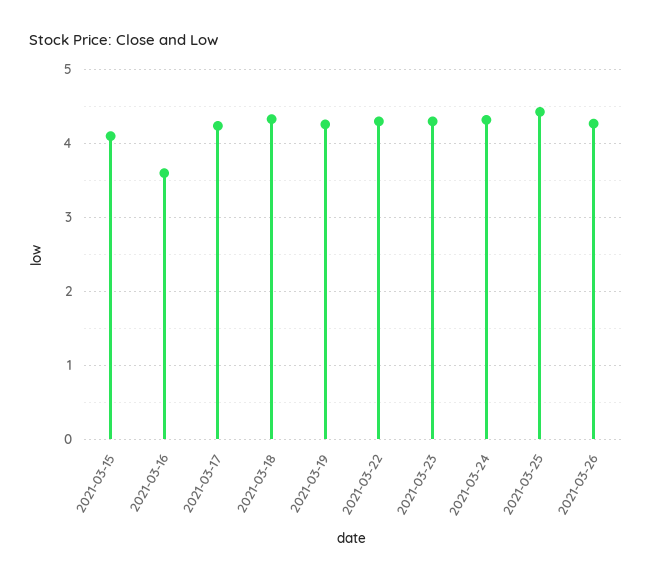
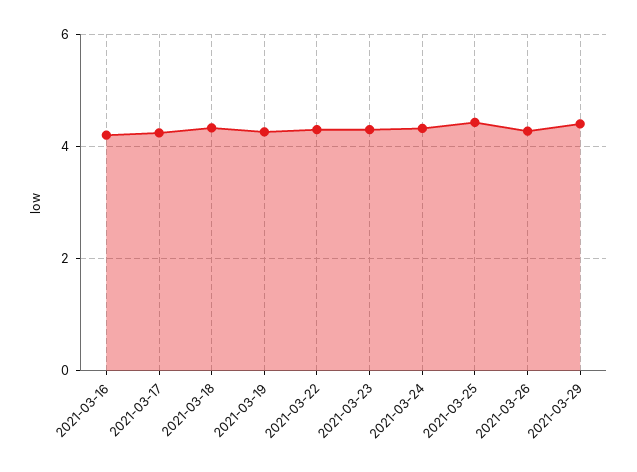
2021-03-15: 4.1 -> none
2021-03-16: 3.6 -> 4.2
2021-03-29: none -> 4.4

